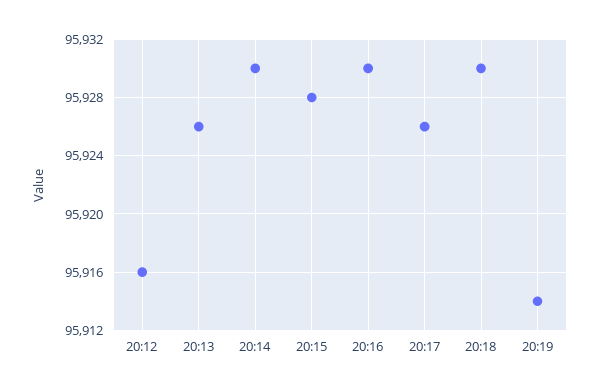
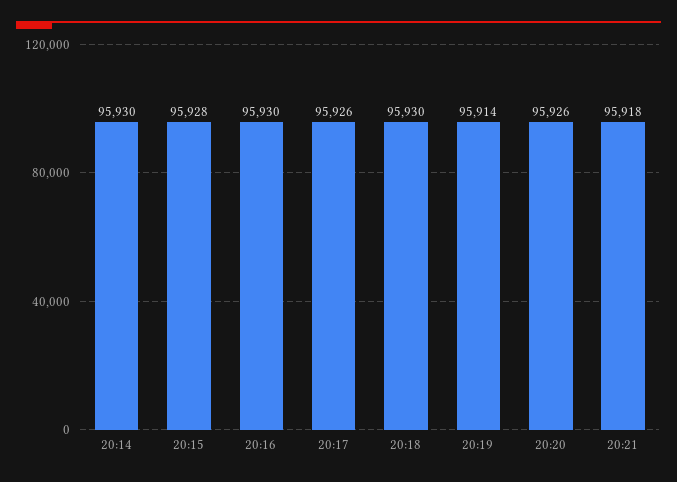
20:12: 95916 -> none
20:13: 95926 -> none
20:20: none -> 95926
20:21: none -> 95918

